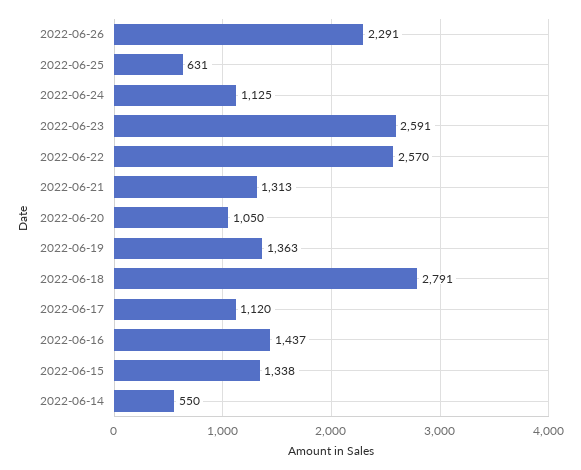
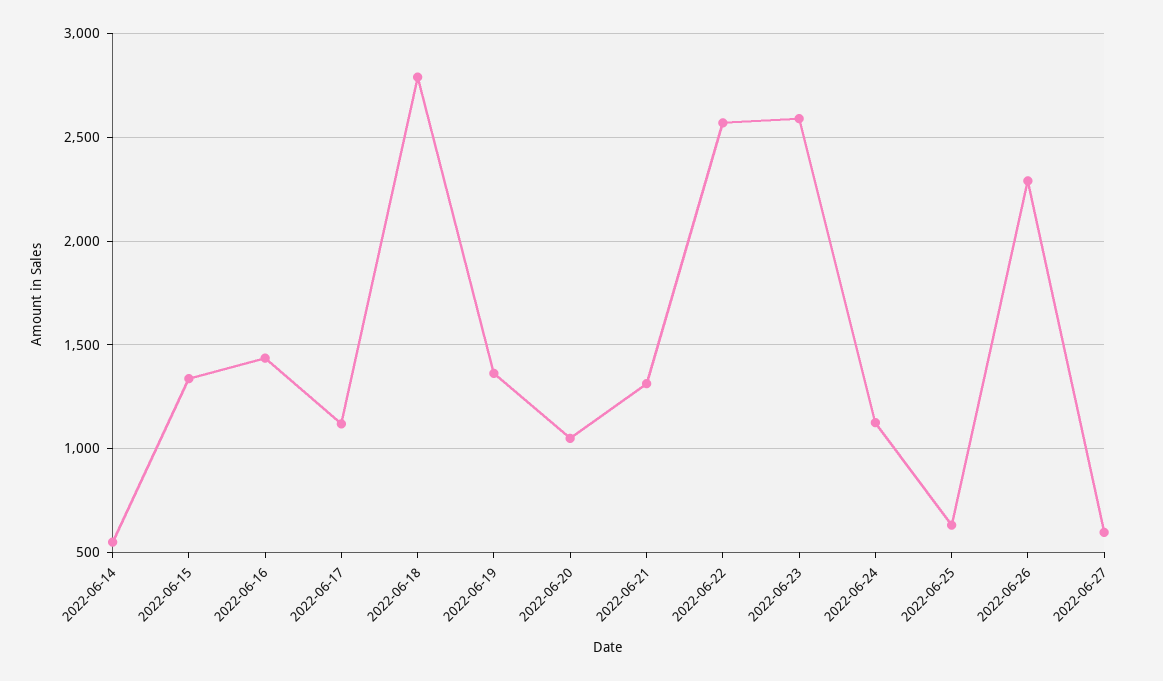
2022-06-27: none -> 600

